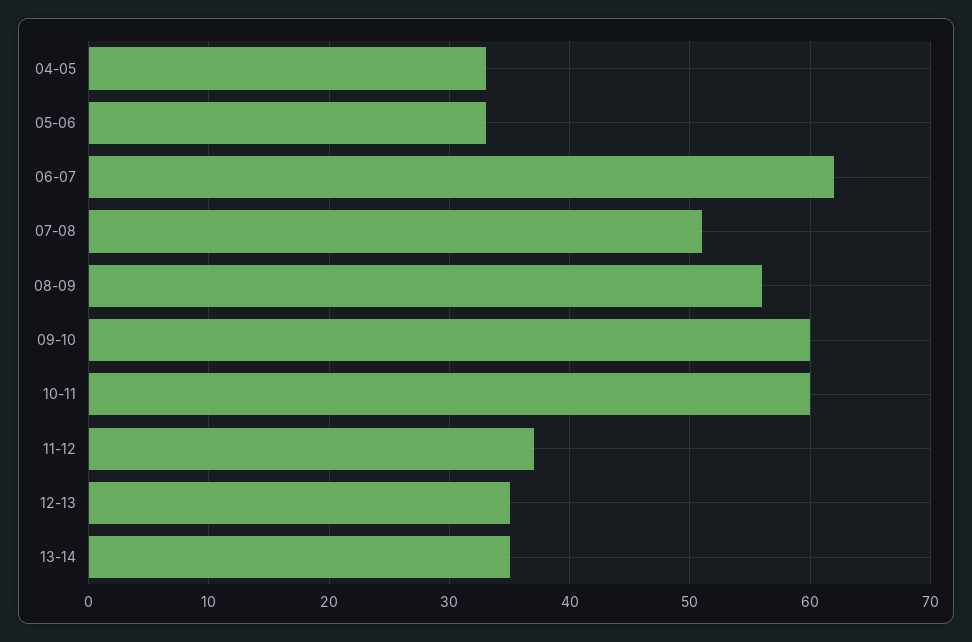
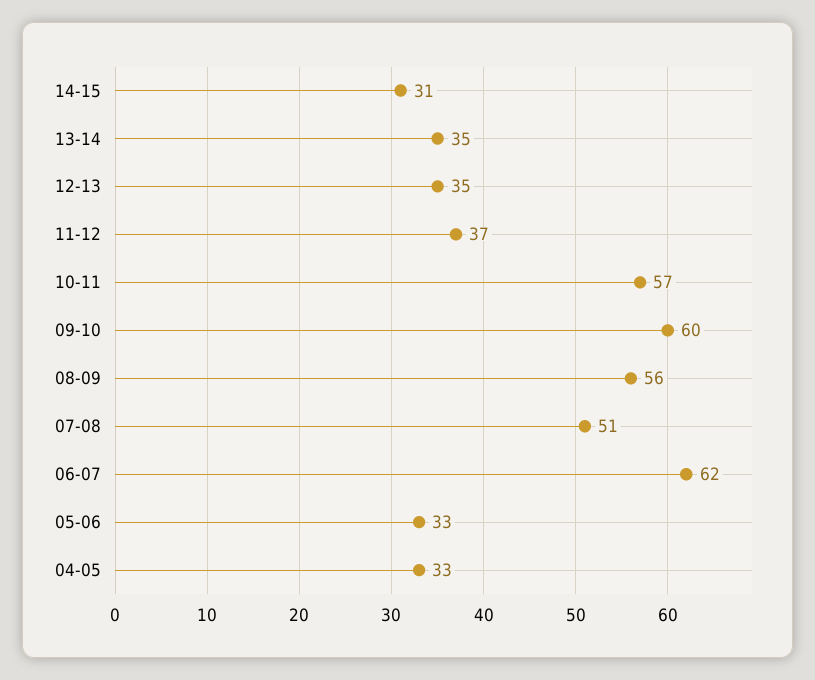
10-11: 60 -> 57
14-15: none -> 31

